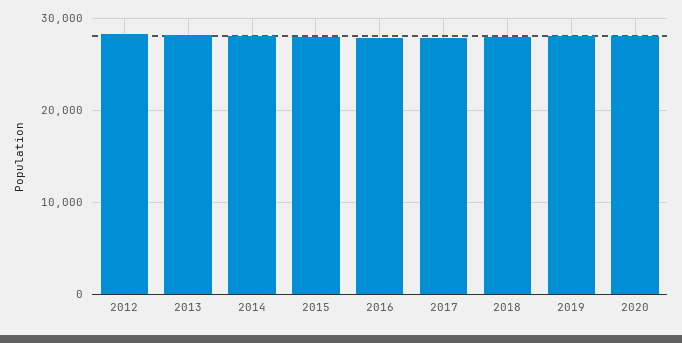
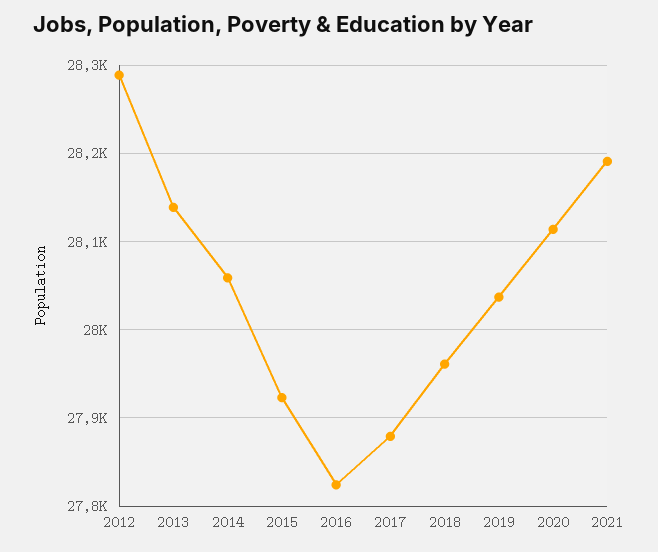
2021: none -> 28190

